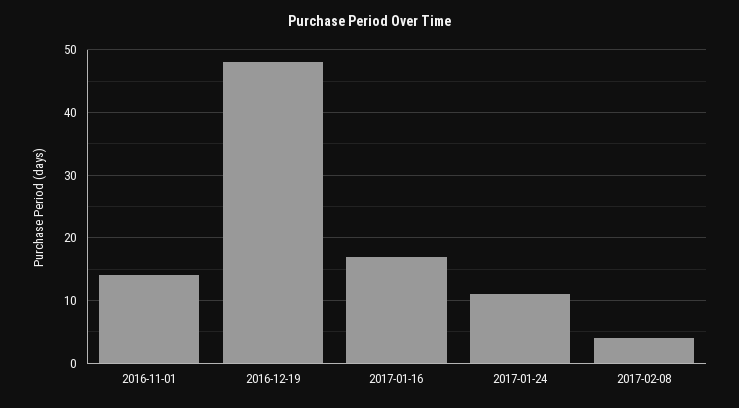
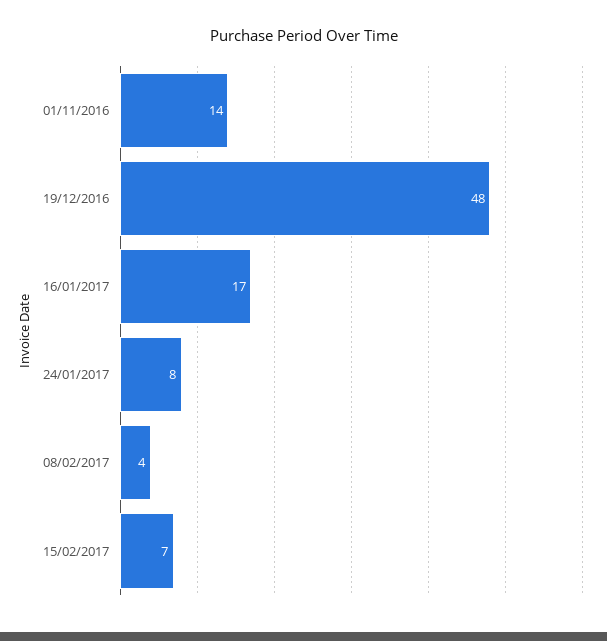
2017-01-24: 11 -> 8
15/02/2017: none -> 7

